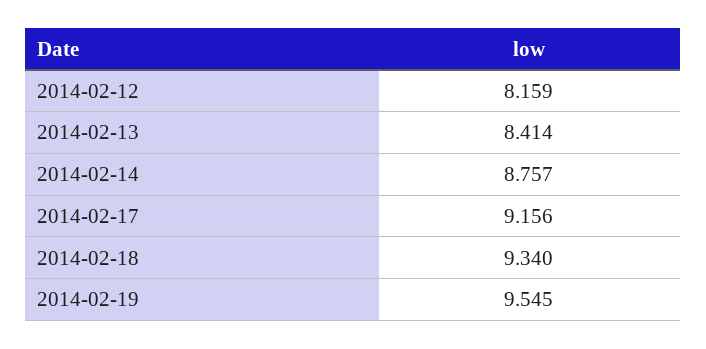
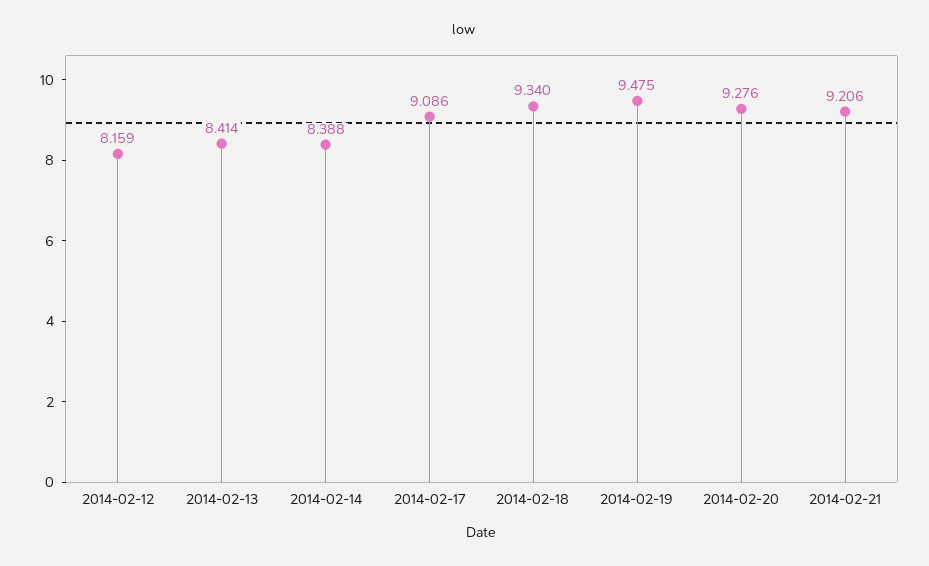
2014-02-14: 8.757 -> 8.388
2014-02-17: 9.156 -> 9.086
2014-02-19: 9.545 -> 9.475
2014-02-20: none -> 9.276
2014-02-21: none -> 9.206

